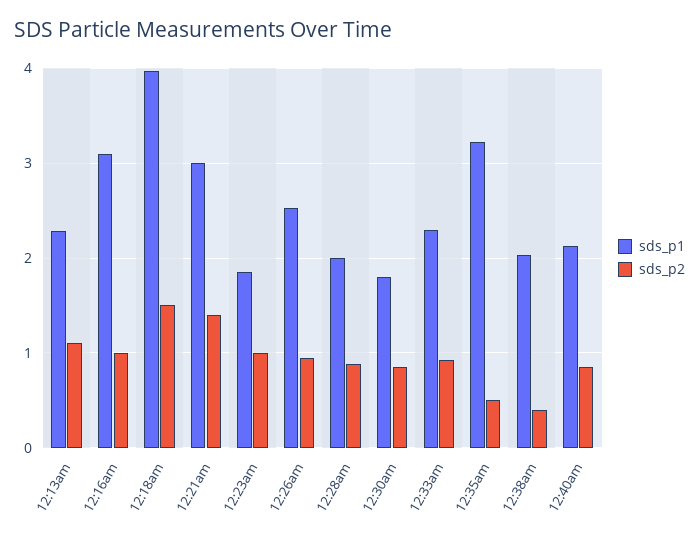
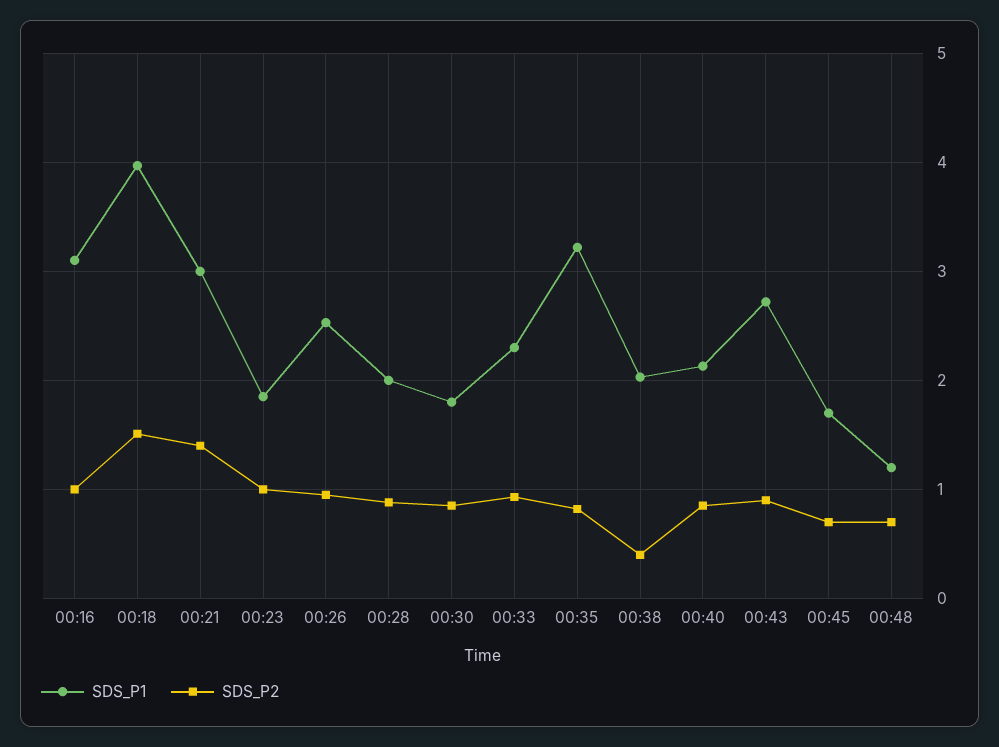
sds_p1, 12:13am: 2.3 -> none
sds_p2, 12:13am: 1.1 -> none
sds_p2, 12:35am: 0.5 -> 0.8
sds_p1, 00:43: none -> 2.7
sds_p2, 00:43: none -> 0.9
sds_p1, 00:45: none -> 1.7
sds_p2, 00:45: none -> 0.7
sds_p1, 00:48: none -> 1.2
sds_p2, 00:48: none -> 0.7

